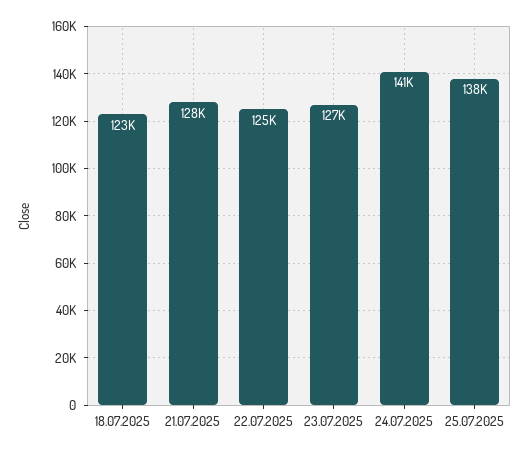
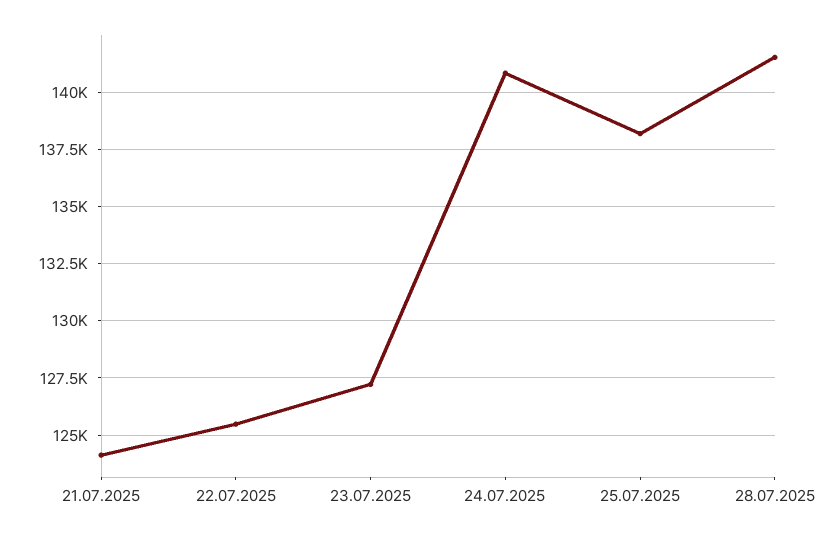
18.07.2025: 123000 -> none
21.07.2025: 128000 -> 124000
28.07.2025: none -> 141500

